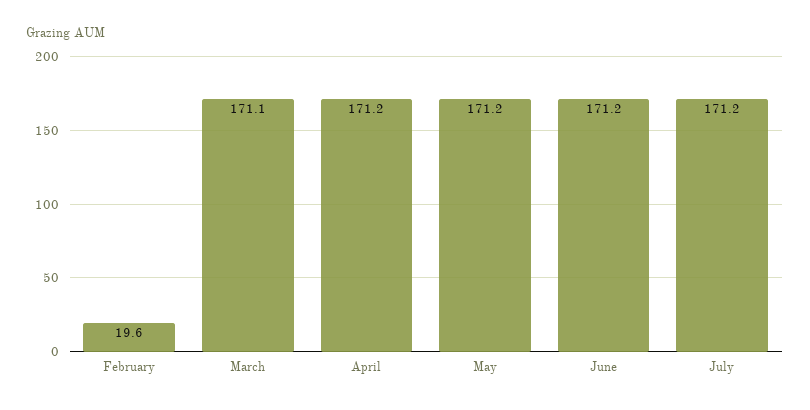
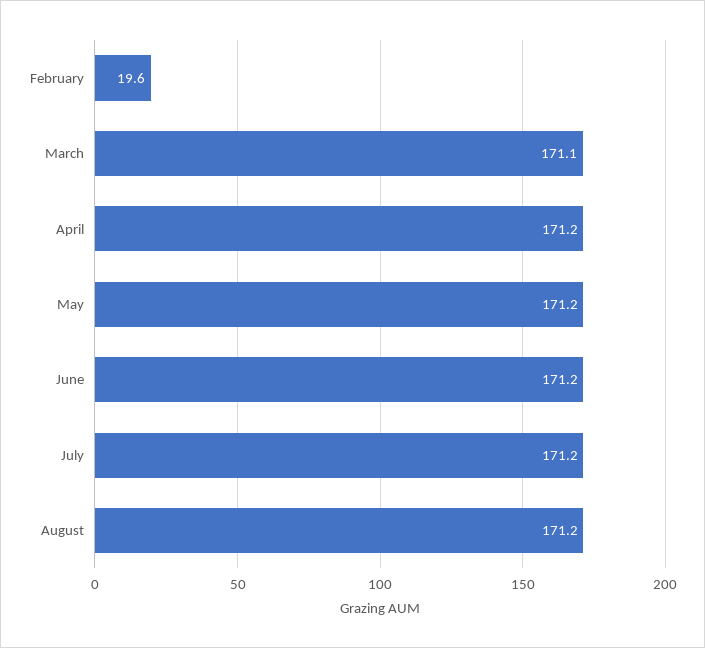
August: none -> 171.2

